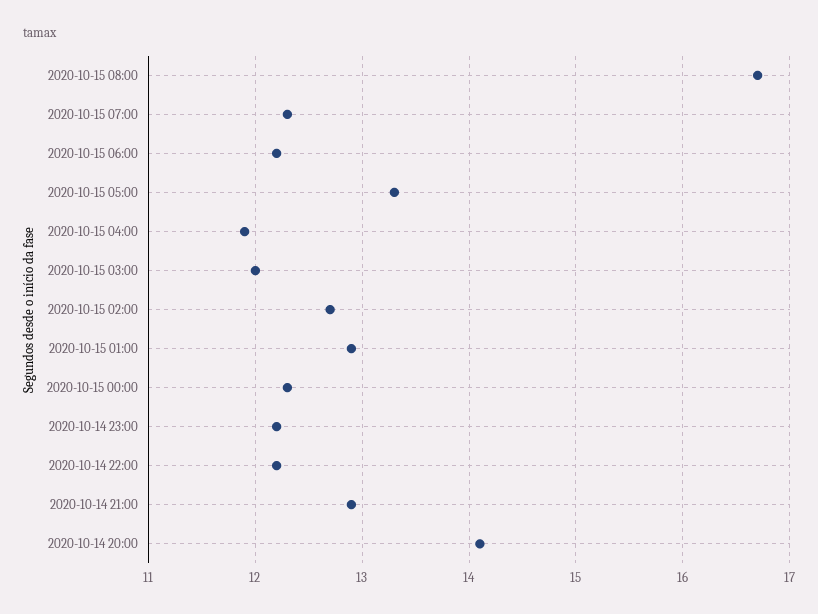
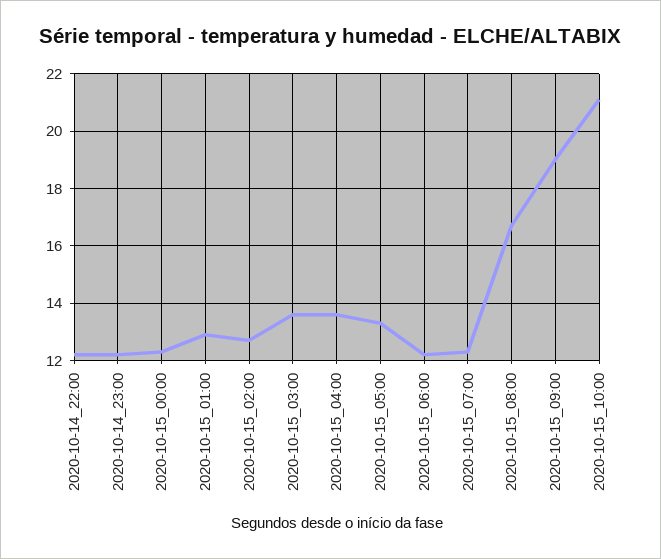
2020-10-15 04:00: 11.9 -> 13.5
2020-10-15 03:00: 12 -> 13.5
2020-10-14 21:00: 12.9 -> none
2020-10-14 20:00: 14.1 -> none
2020-10-15_09:00: none -> 19
2020-10-15_10:00: none -> 21

